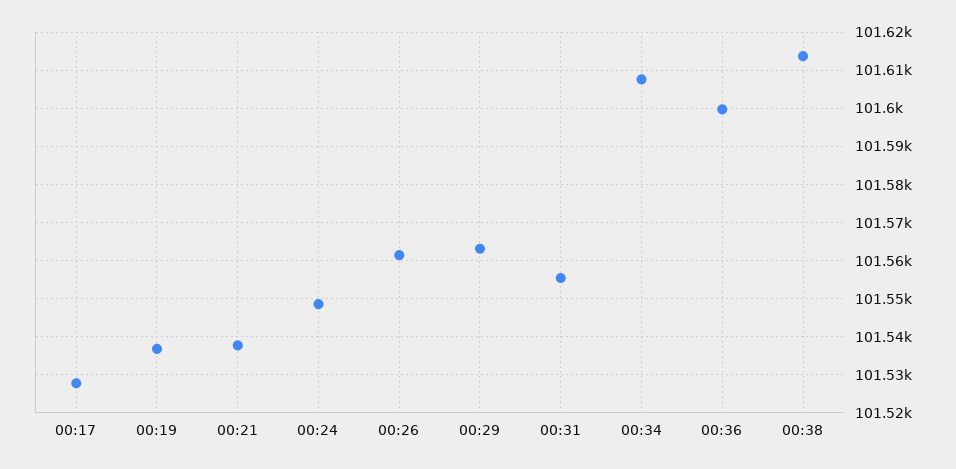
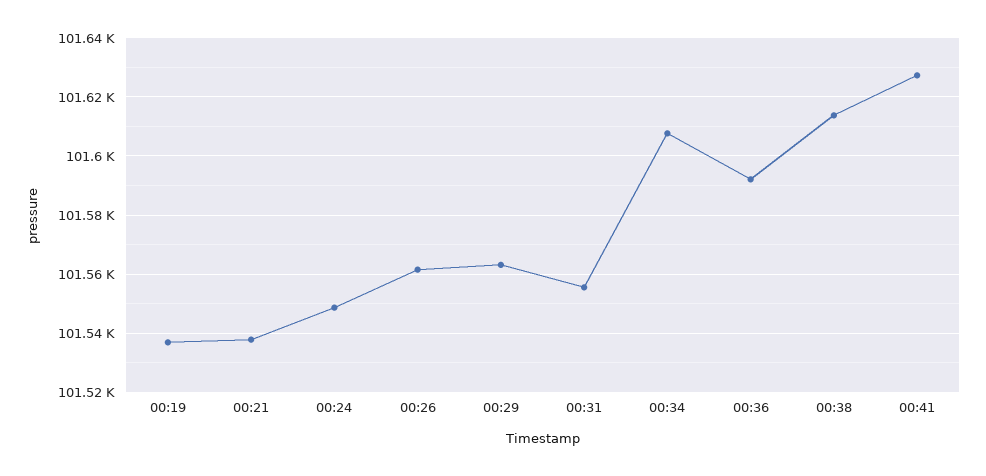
00:17: 101528 -> none
00:36: 101600 -> 101592.5
00:41: none -> 101627.5

